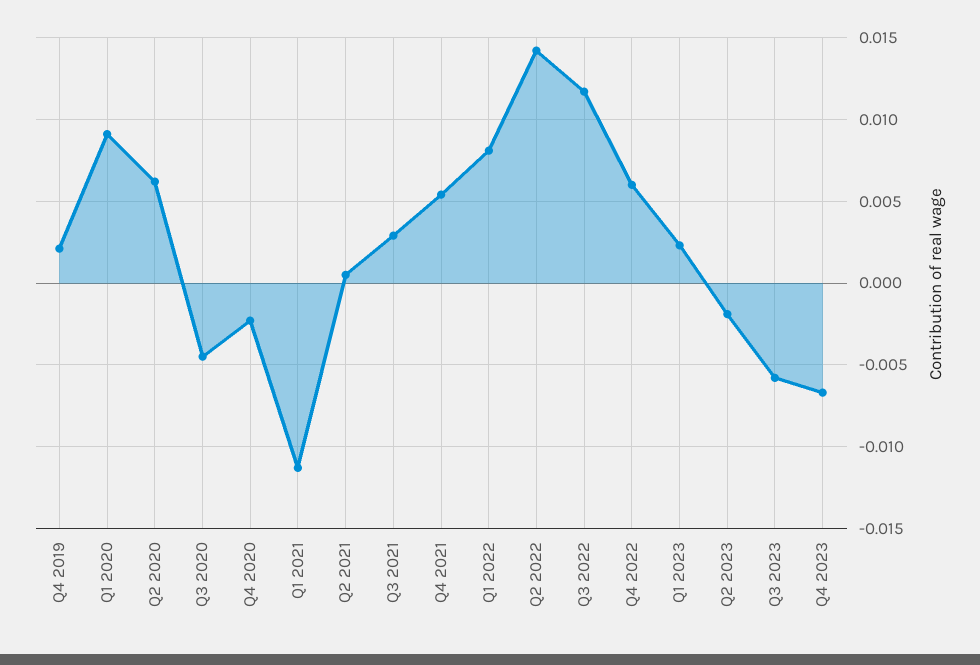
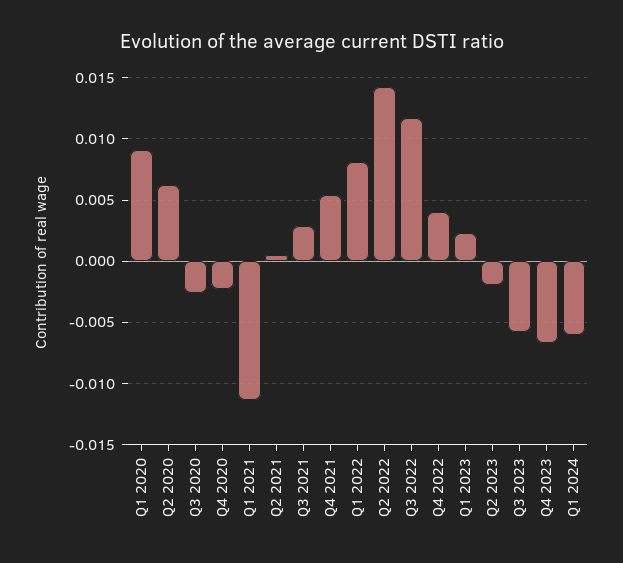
Q4 2019: 0.002 -> none
Q3 2020: -0.0045 -> -0.0025
Q4 2022: 0.006 -> 0.004
Q1 2024: none -> -0.006

